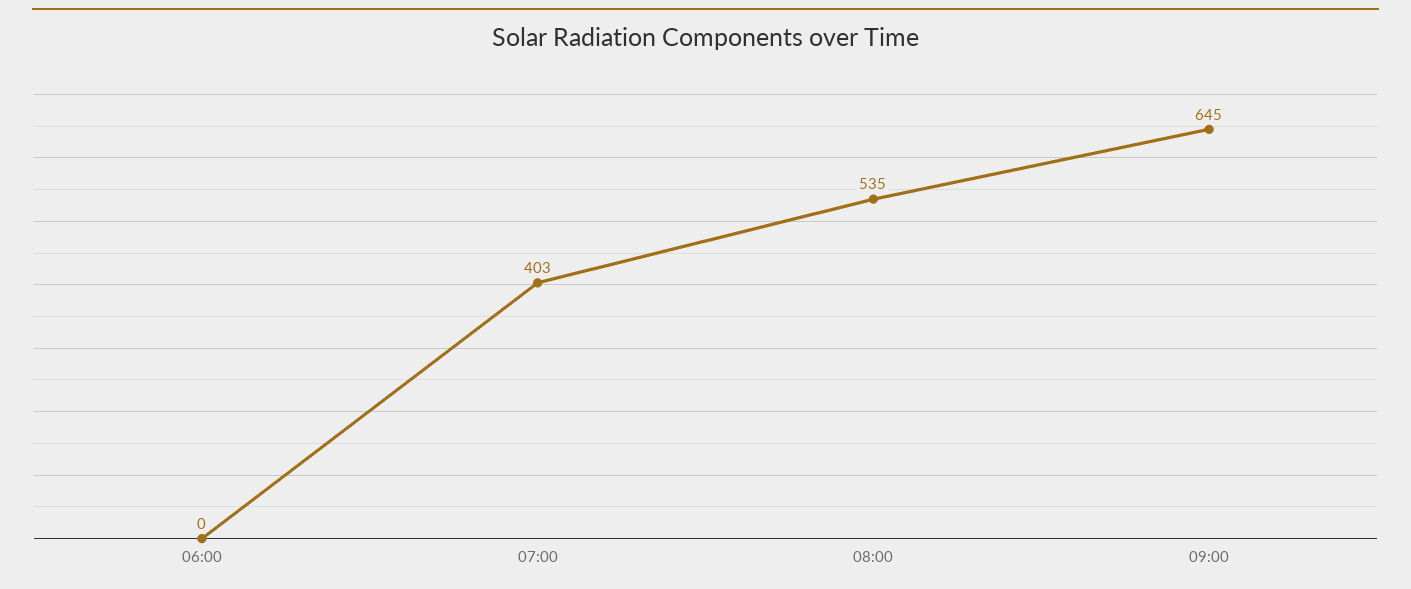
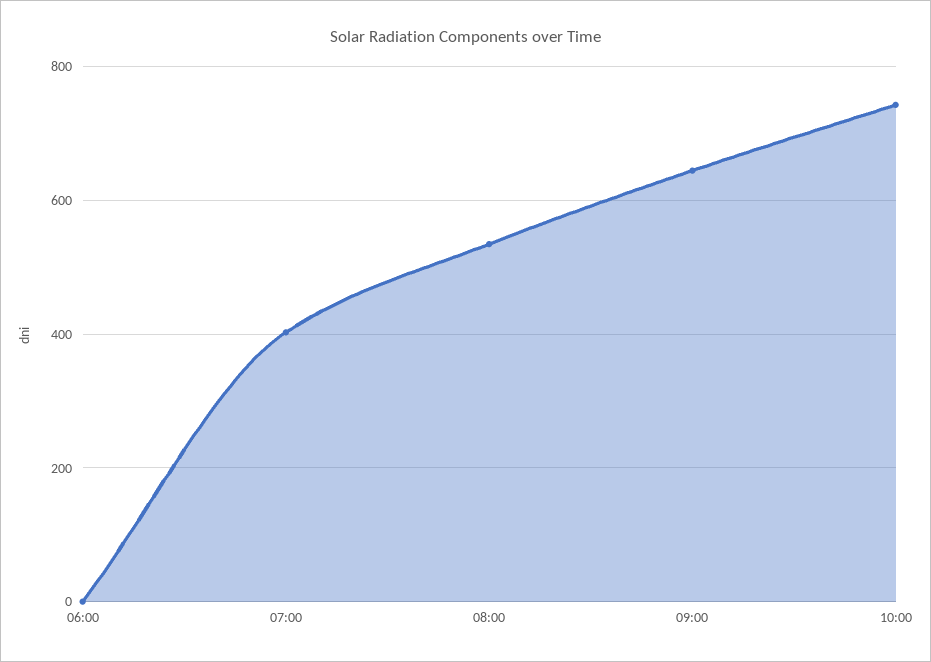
10:00: none -> 740

